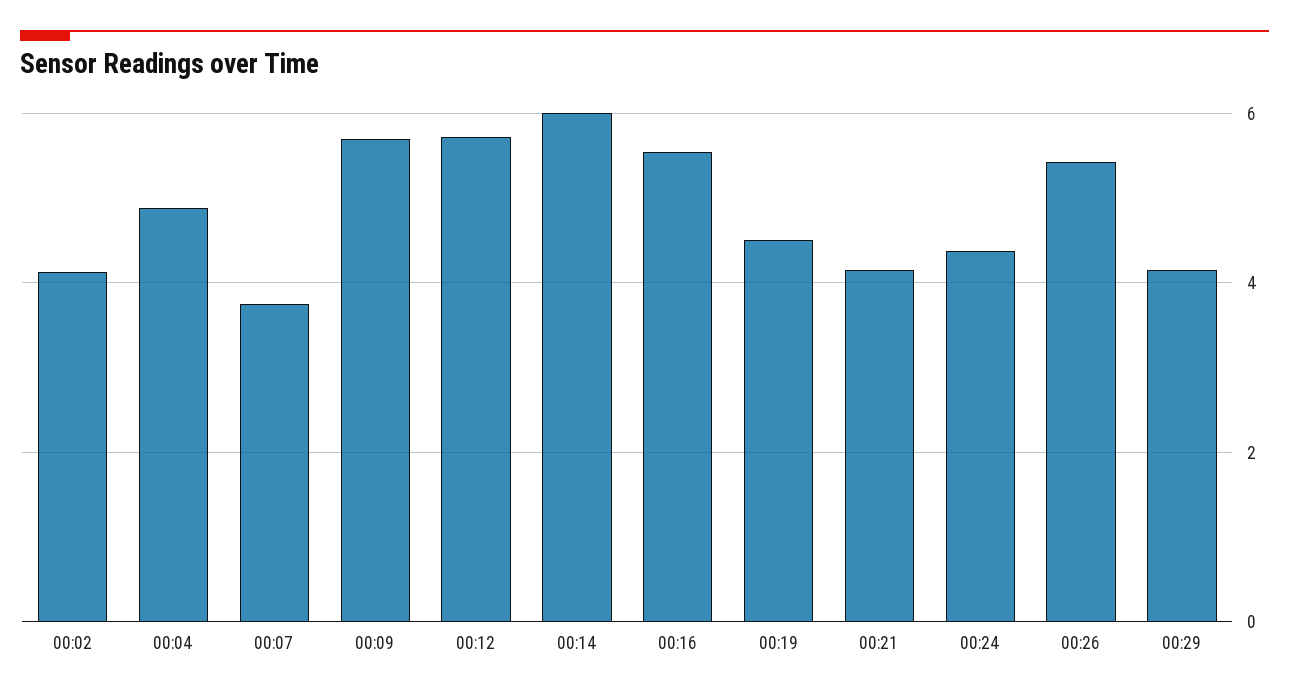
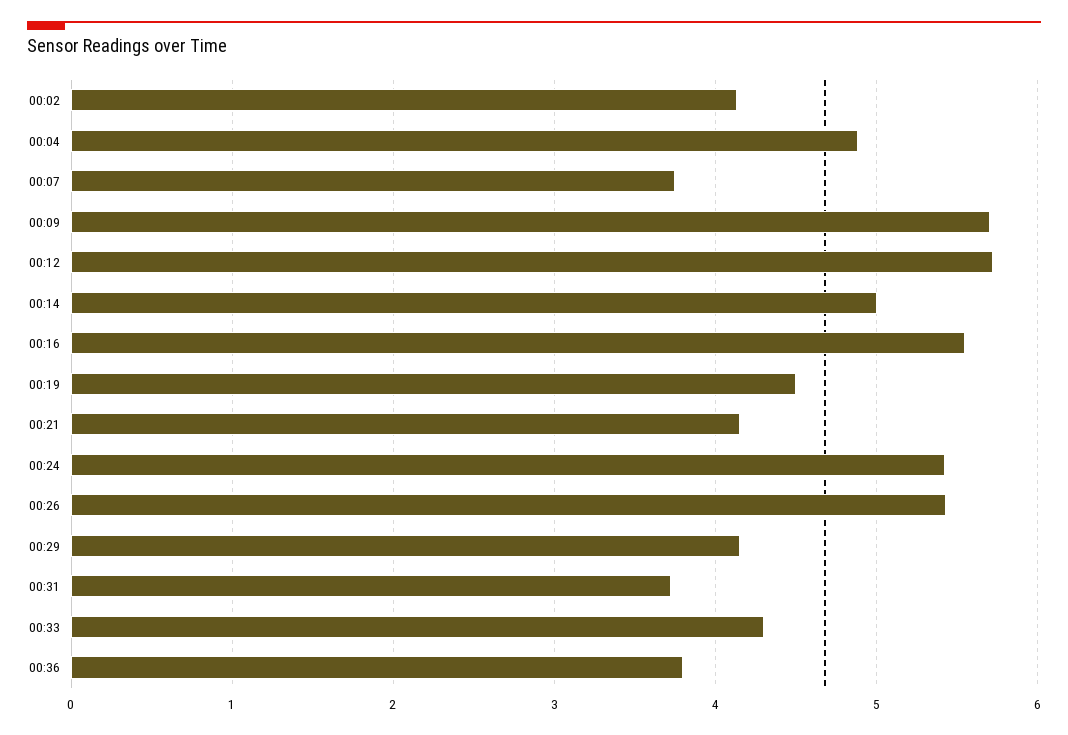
00:14: 6 -> 5
00:24: 4.4 -> 5.4
00:31: none -> 3.7
00:33: none -> 4.3
00:36: none -> 3.8

